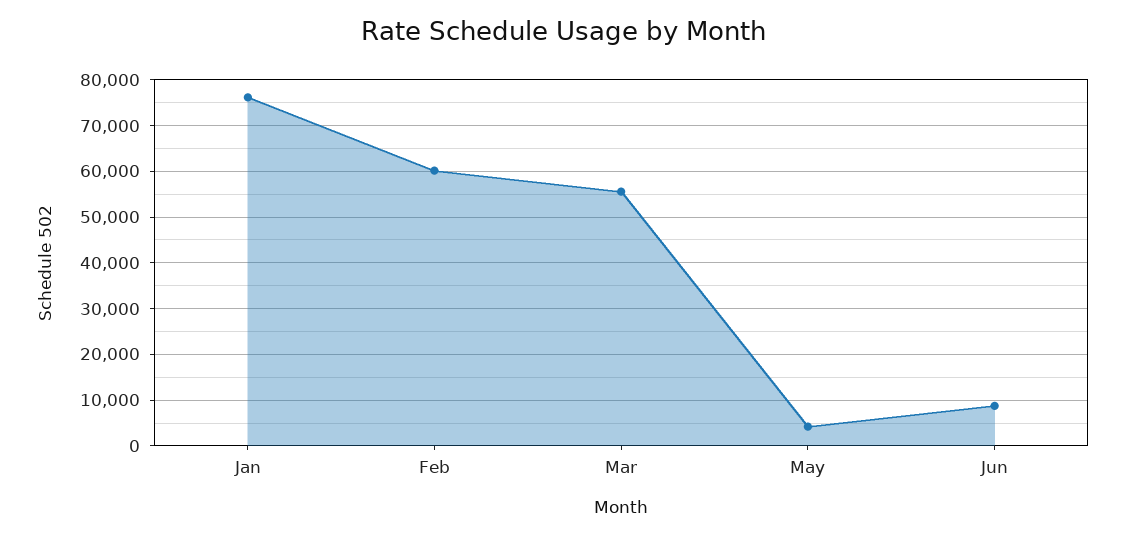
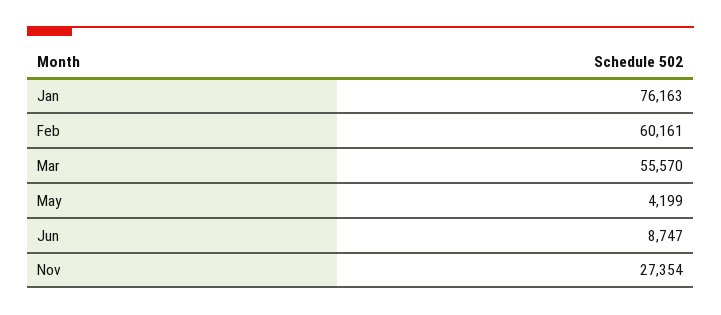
Nov: none -> 27354

